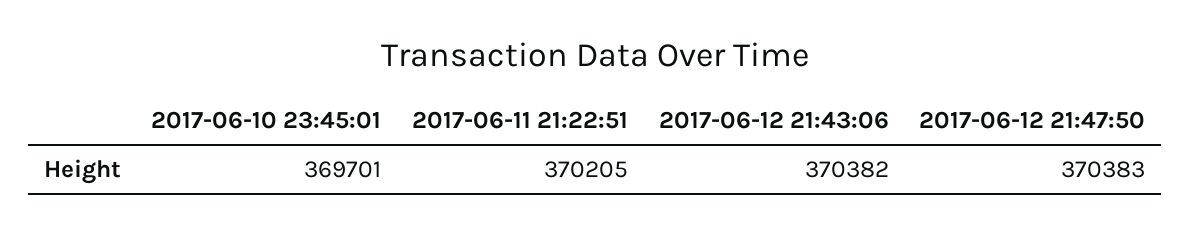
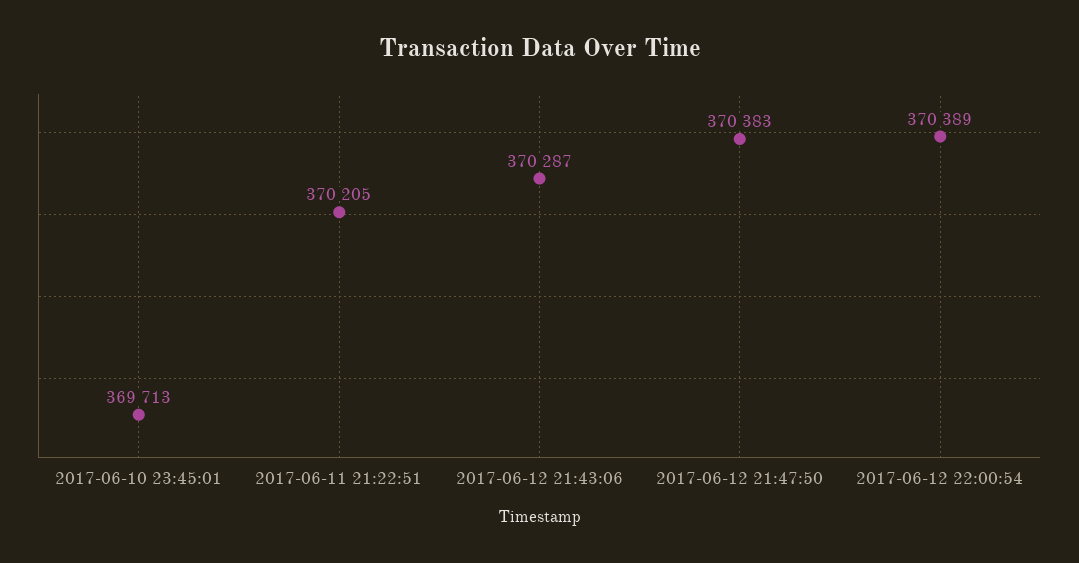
2017-06-10 23:45:01: 369701 -> 369713
2017-06-12 21:43:06: 370382 -> 370287
2017-06-12 22:00:54: none -> 370389

